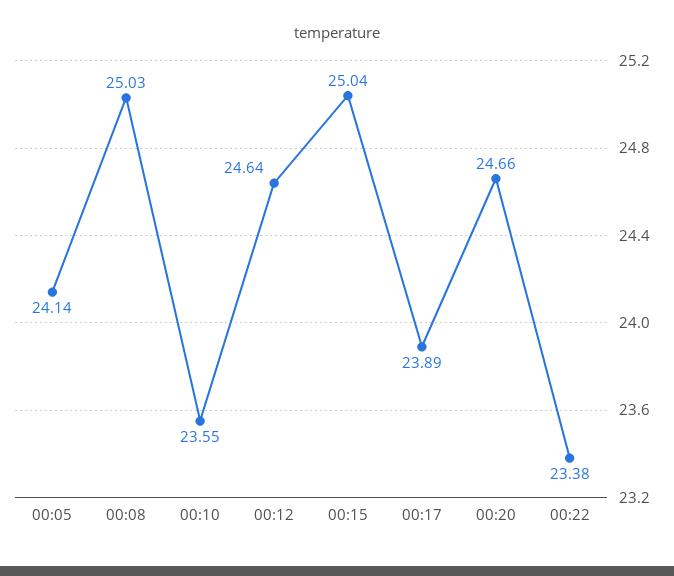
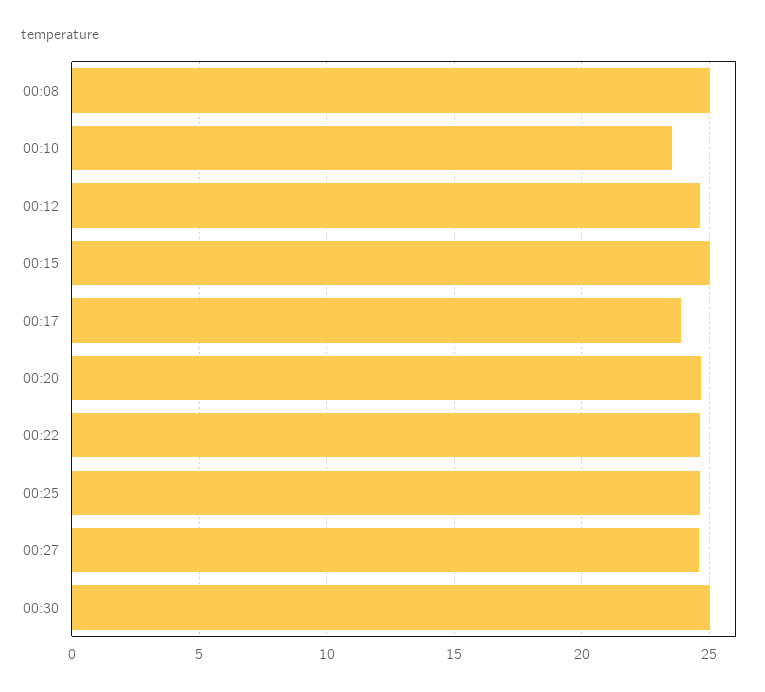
00:05: 24.14 -> none
00:22: 23.38 -> 24.5
00:25: none -> 24.5
00:27: none -> 24.5
00:30: none -> 25

